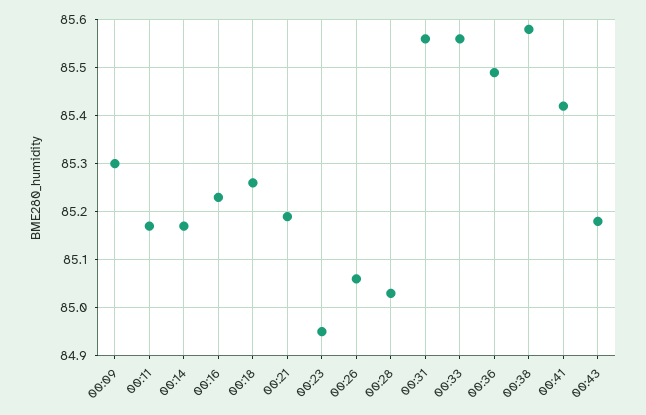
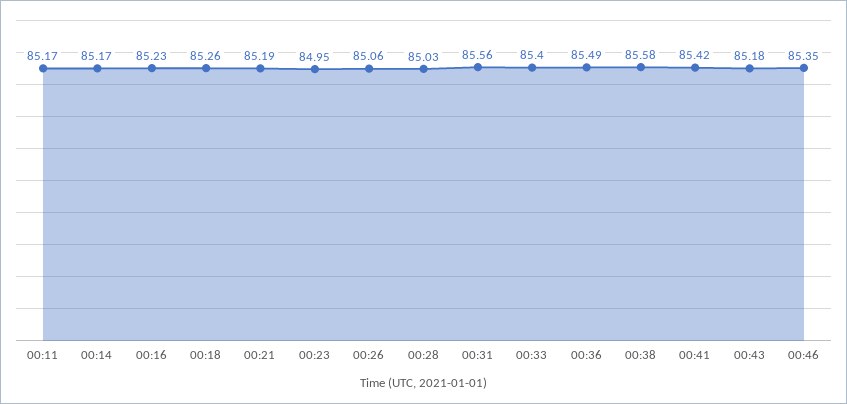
00:09: 85.3 -> none
00:33: 85.55 -> 85.4
00:46: none -> 85.35

